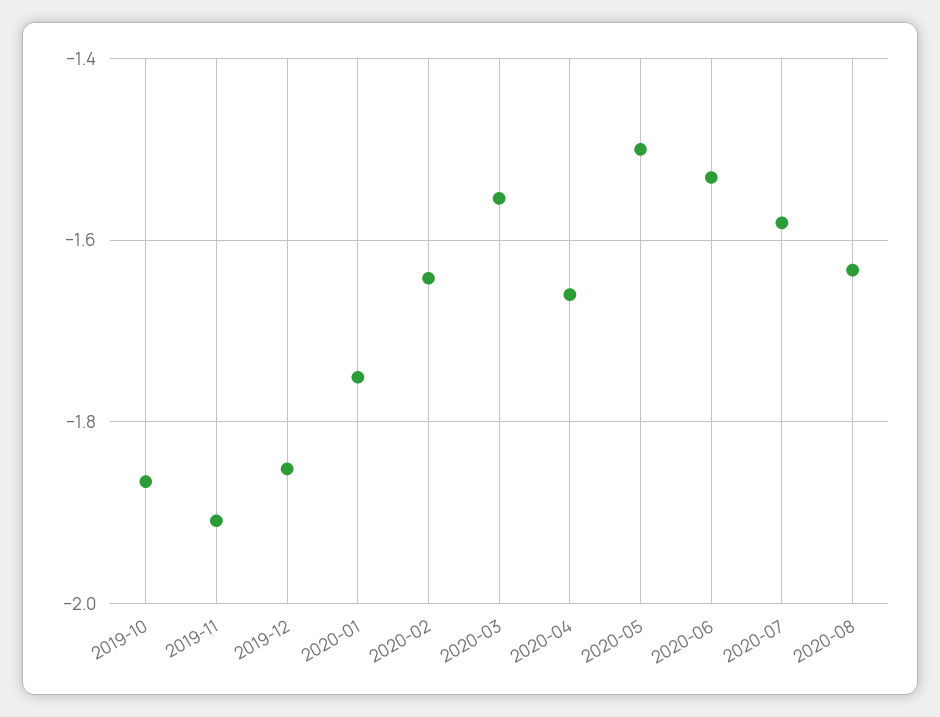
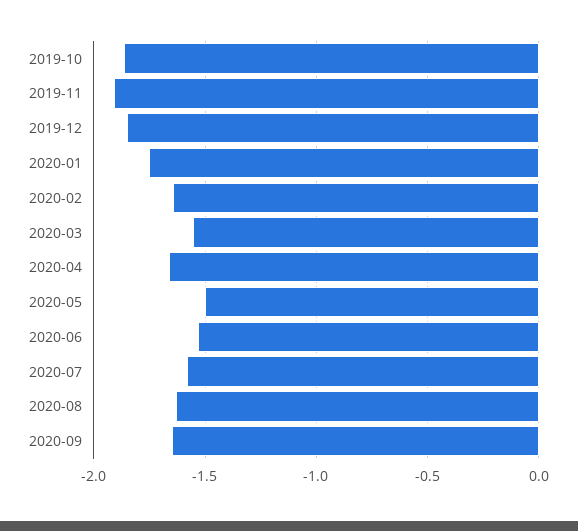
2020-09: none -> -1.65

